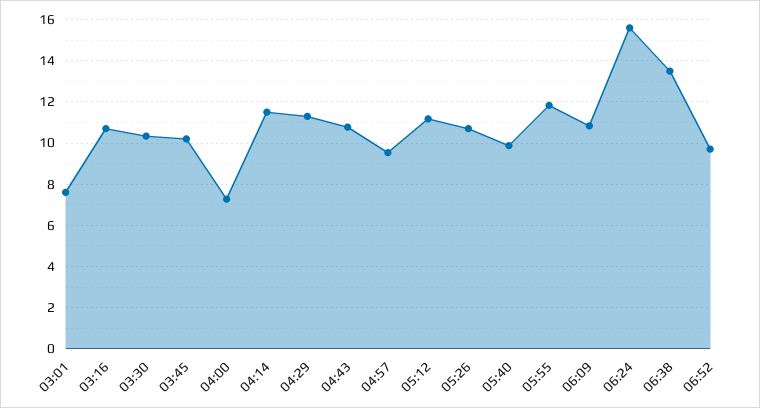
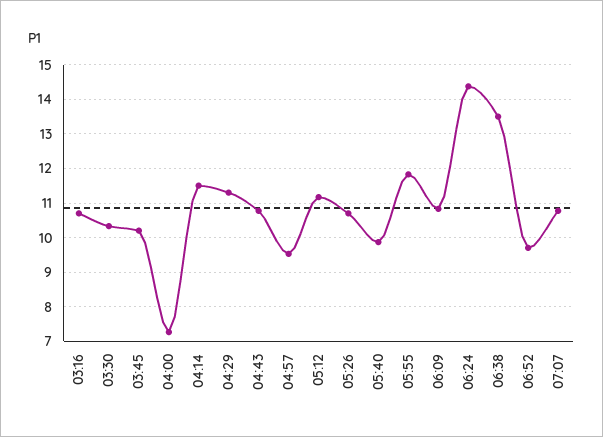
03:01: 7.5 -> none
06:24: 15.5 -> 14.4
07:07: none -> 10.8

